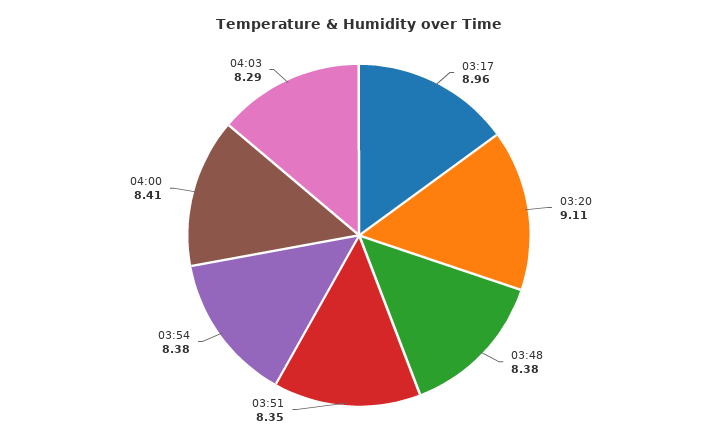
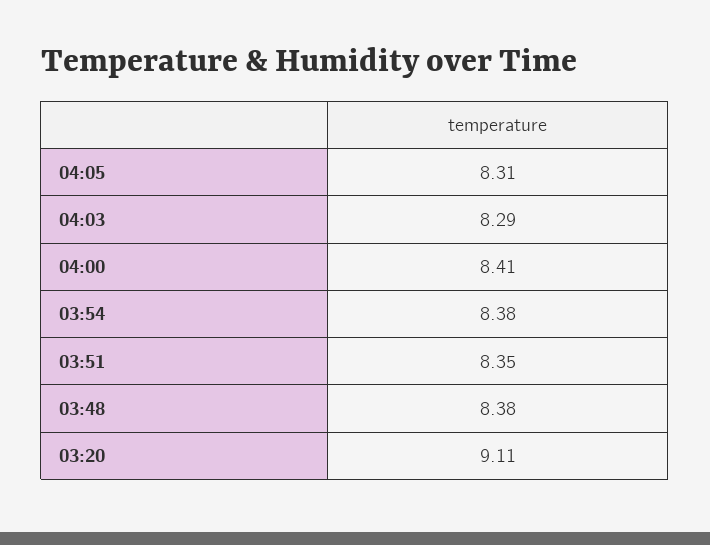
03:17: 8.96 -> none
04:05: none -> 8.31

